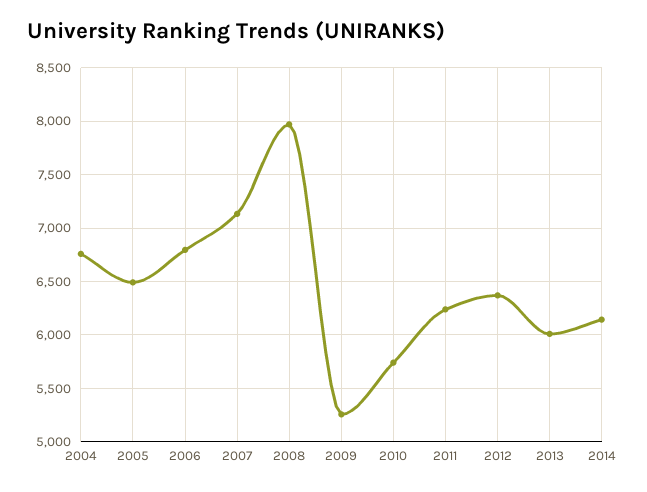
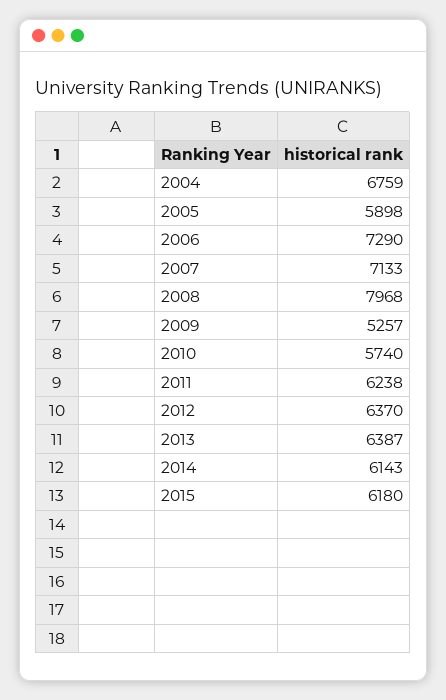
2005: 6500 -> 5898
2006: 6800 -> 7290
2013: 6000 -> 6387
2015: none -> 6180

